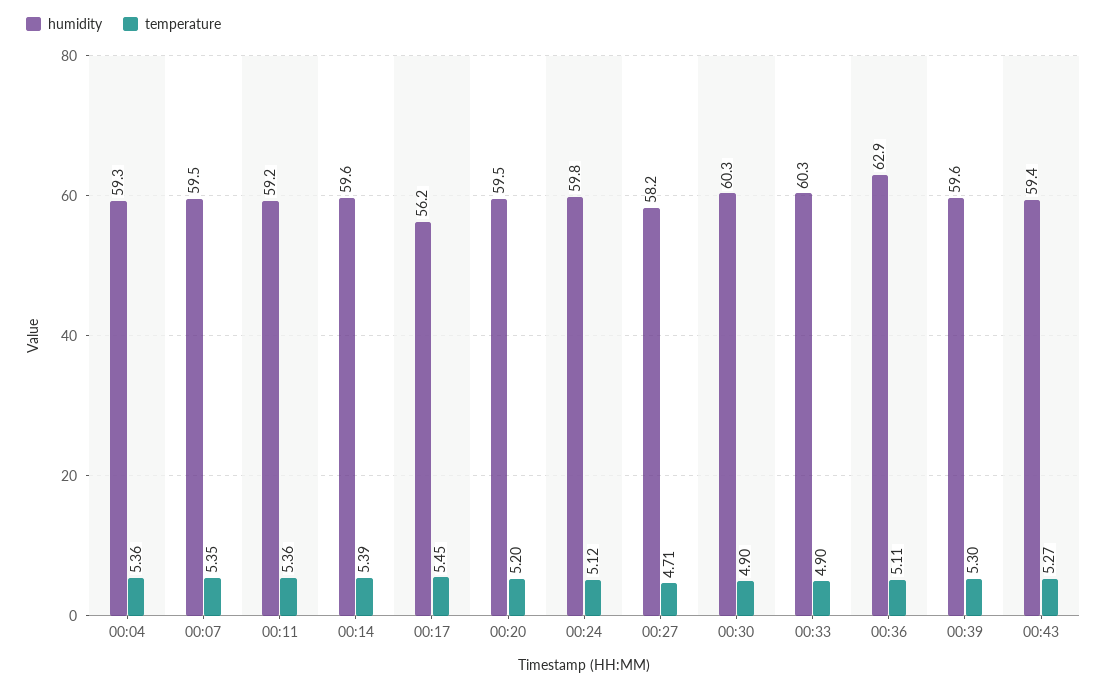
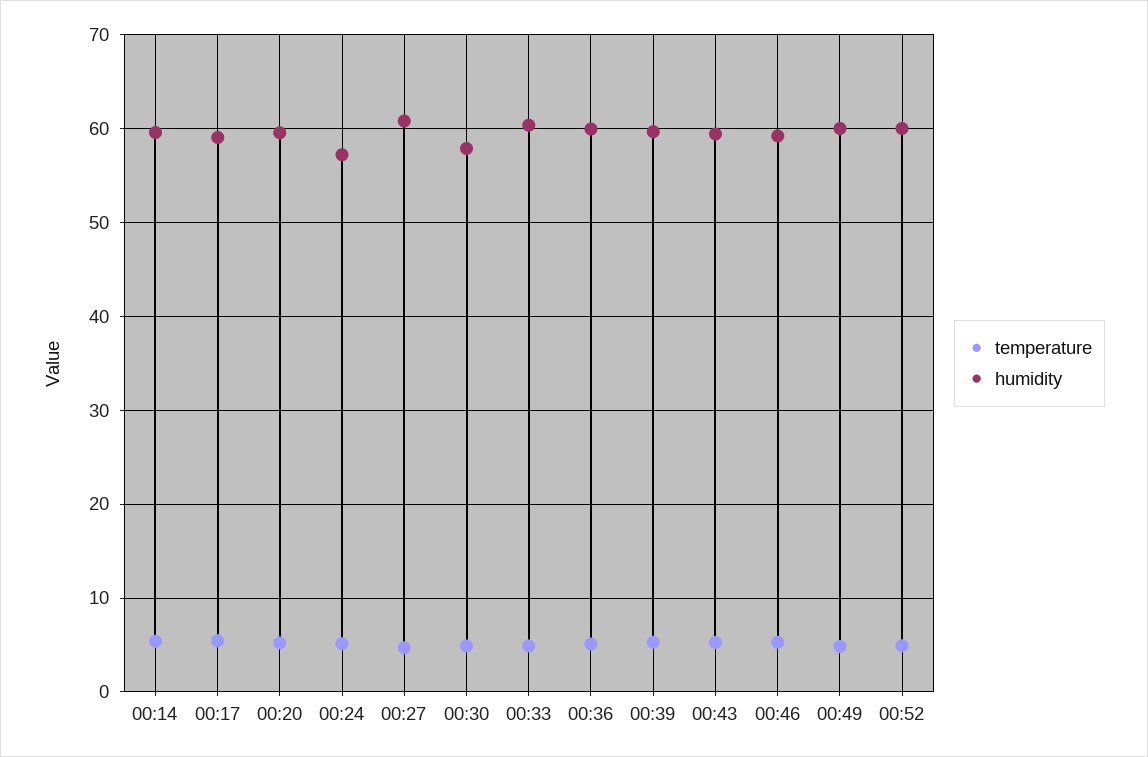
humidity, 00:04: 59.3 -> none
temperature, 00:04: 5.36 -> none
humidity, 00:07: 59.5 -> none
temperature, 00:07: 5.35 -> none
humidity, 00:11: 59.2 -> none
temperature, 00:11: 5.36 -> none
humidity, 00:17: 56.2 -> 59
humidity, 00:24: 59.8 -> 57
humidity, 00:27: 58.2 -> 61
humidity, 00:30: 60.3 -> 58
humidity, 00:36: 62.9 -> 60
temperature, 00:46: none -> 5
humidity, 00:46: none -> 59
temperature, 00:49: none -> 5
humidity, 00:49: none -> 60
temperature, 00:52: none -> 5
humidity, 00:52: none -> 60

